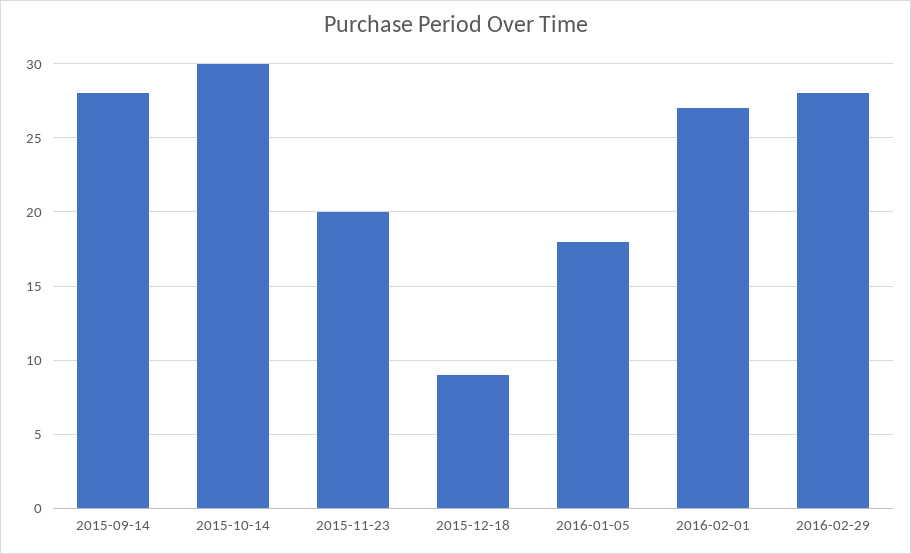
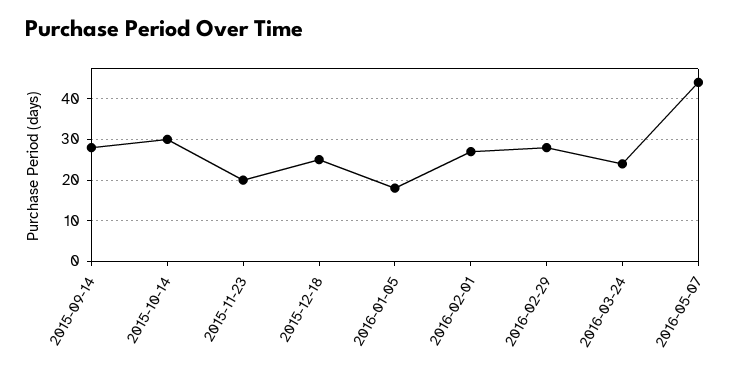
2015-12-18: 9 -> 25
2016-03-24: none -> 25
2016-05-07: none -> 45

